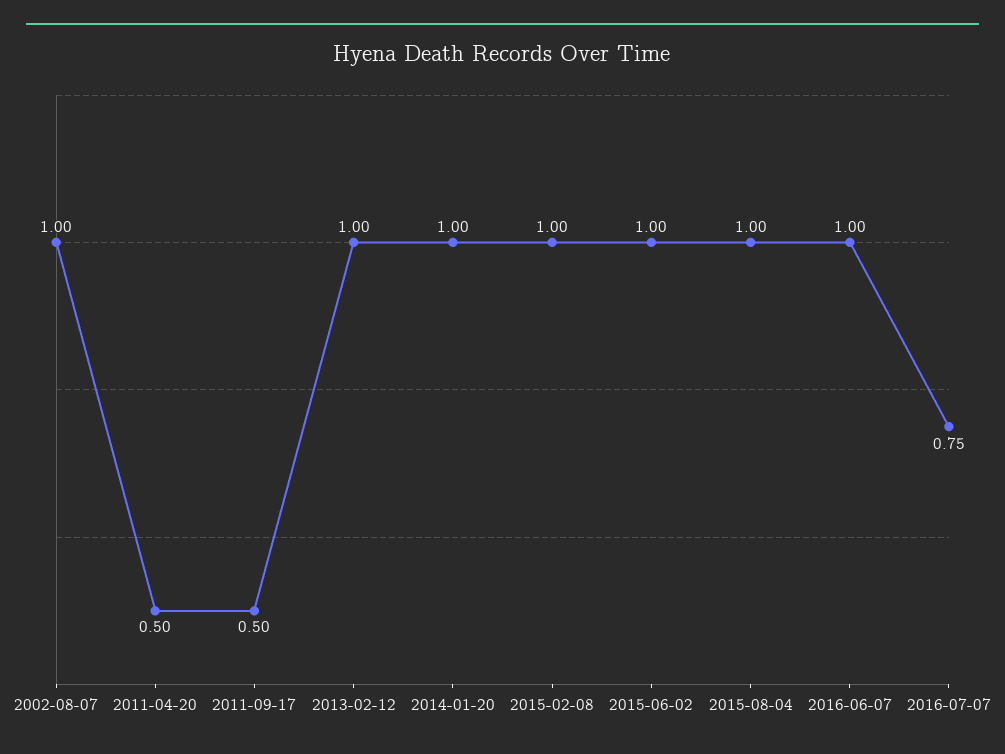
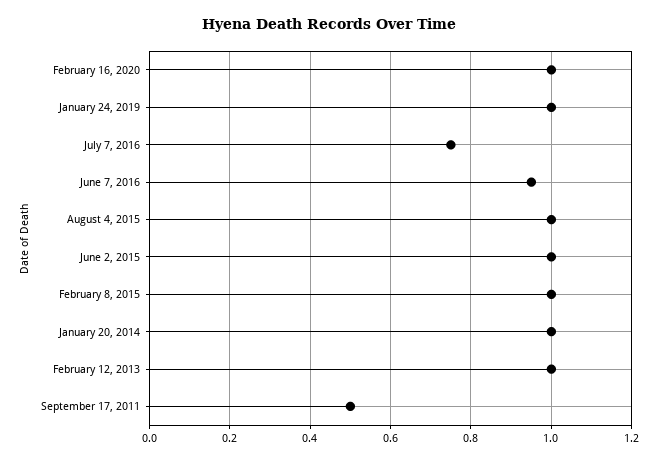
2002-08-07: 1 -> none
2011-04-20: 0.5 -> none
2016-06-07: 1 -> 0.95
February 16, 2020: none -> 1
January 24, 2019: none -> 1

